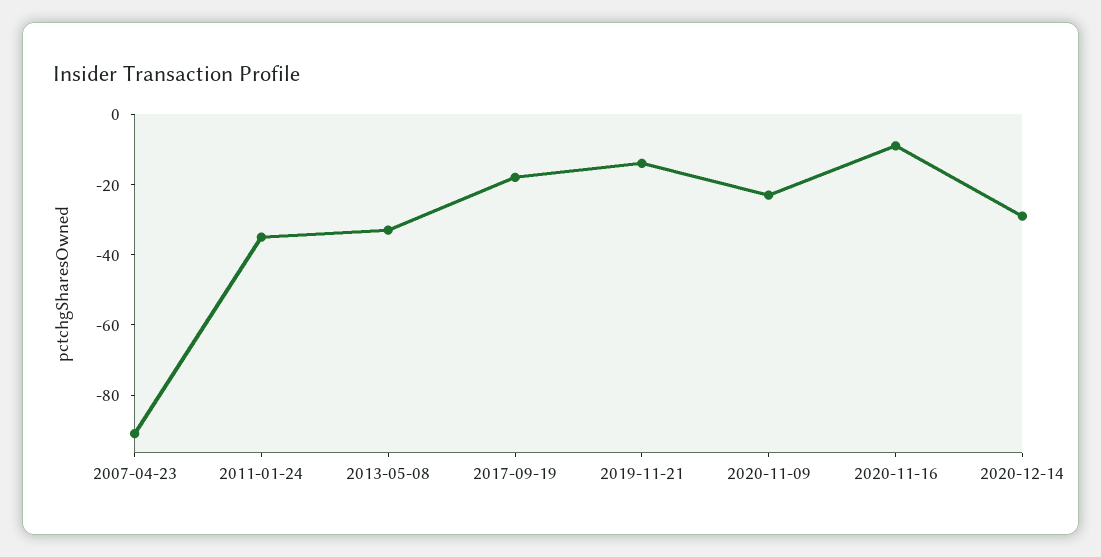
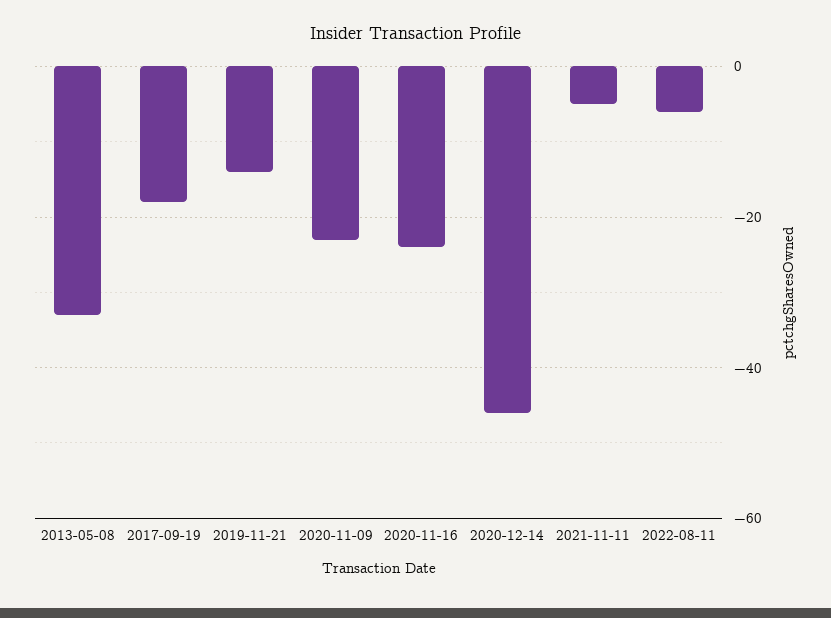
2007-04-23: -90 -> none
2011-01-24: -35 -> none
2020-11-16: -10 -> -25
2020-12-14: -30 -> -45
2021-11-11: none -> -5
2022-08-11: none -> -5

